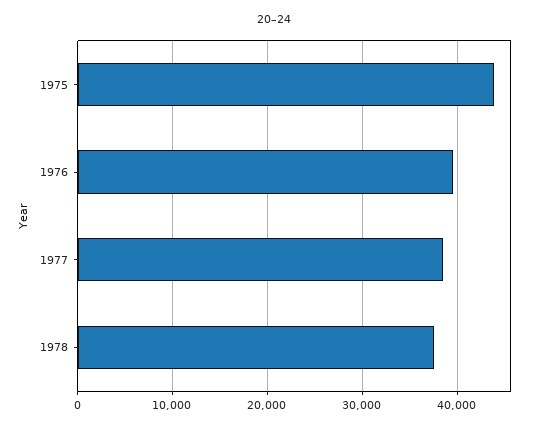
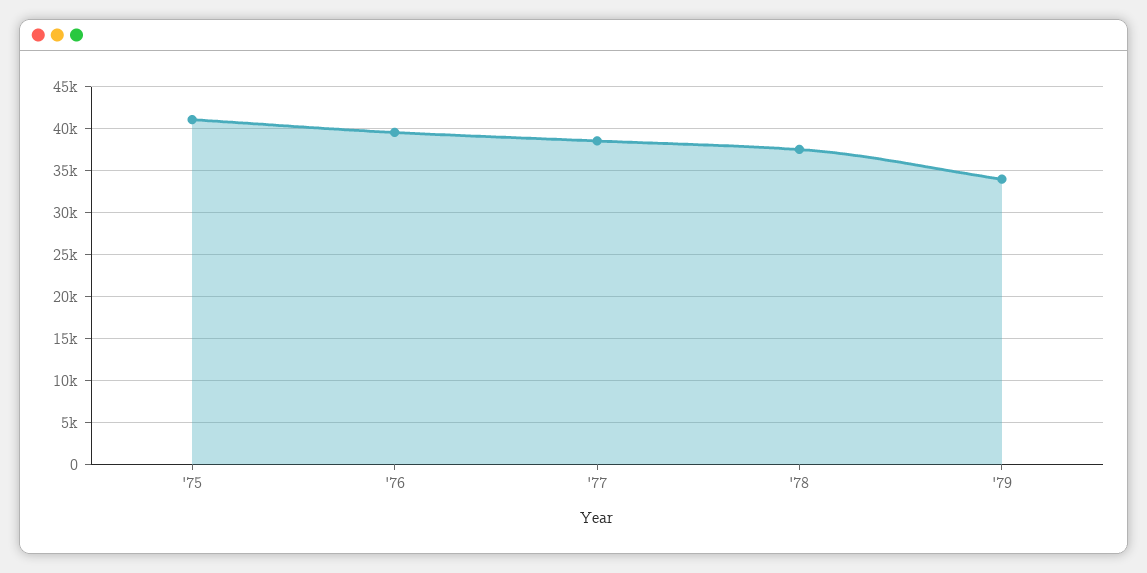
1975: 44000 -> 41000
'79: none -> 34000

